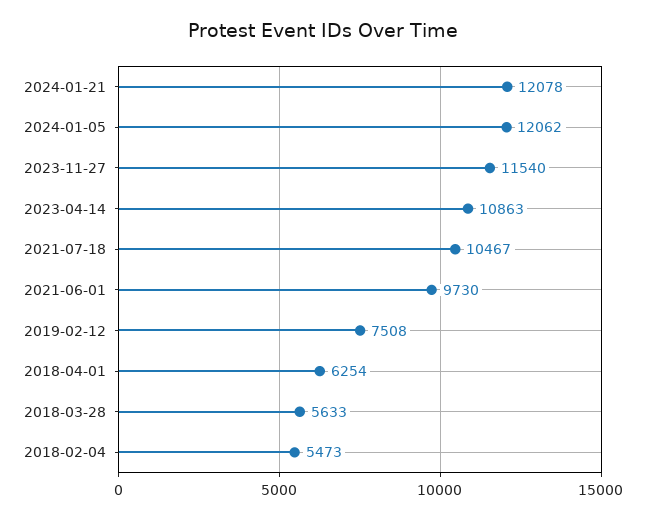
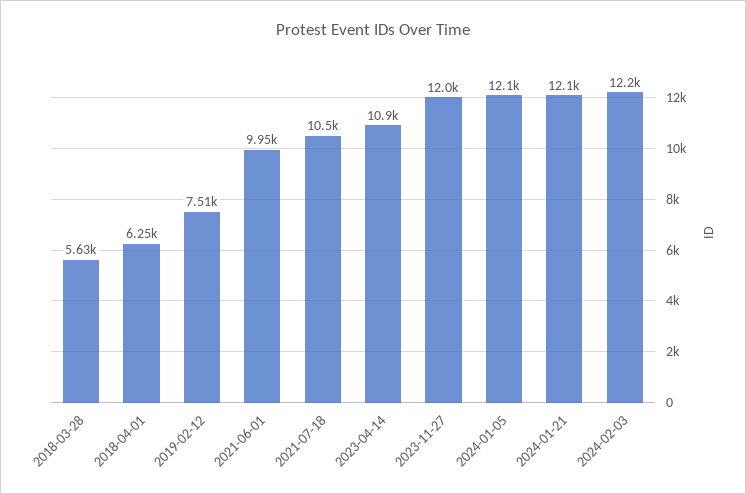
2023-11-27: 11540 -> 12000
2021-06-01: 9730 -> 9950
2018-02-04: 5473 -> none
2024-02-03: none -> 12200

